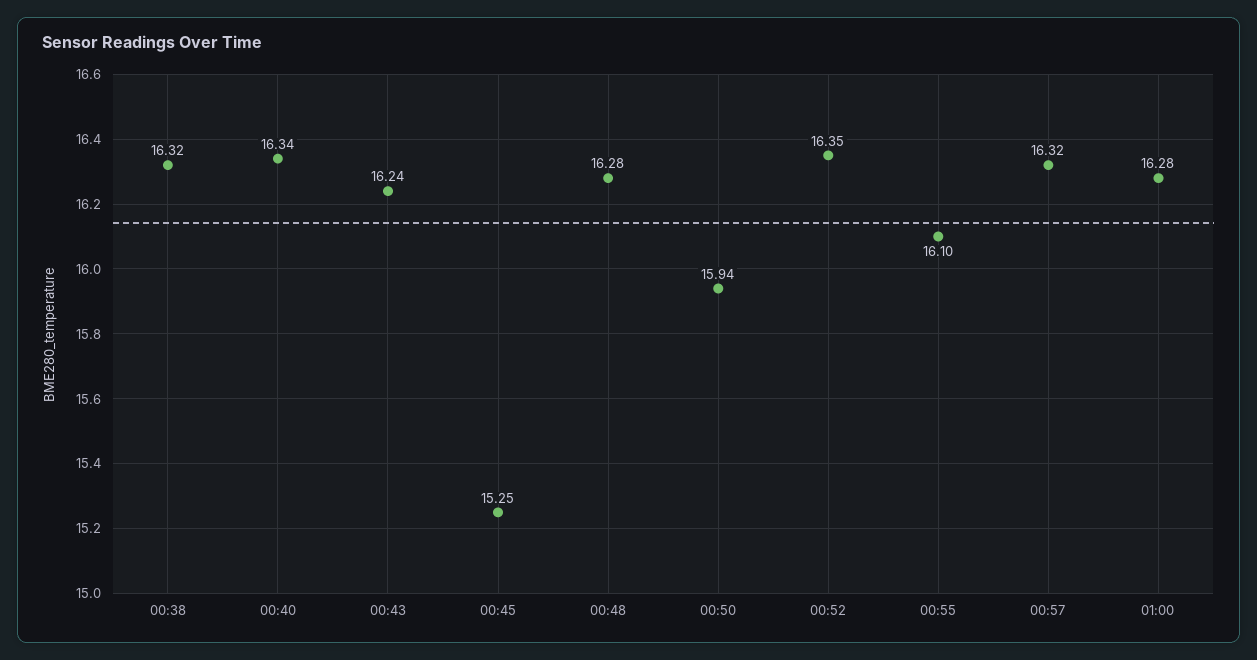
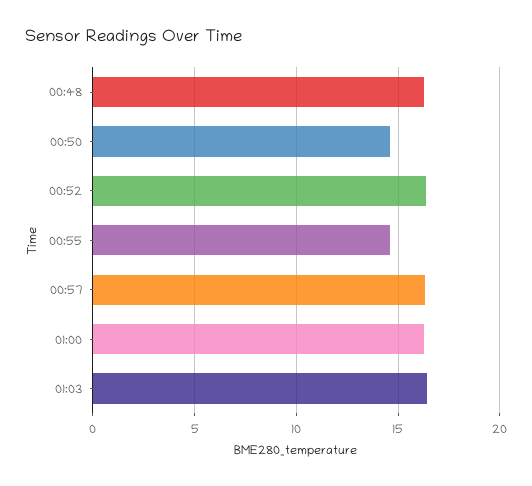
00:38: 16.32 -> none
00:40: 16.34 -> none
00:43: 16.24 -> none
00:45: 15.25 -> none
00:50: 15.94 -> 14.5
00:55: 16.1 -> 14.5
01:03: none -> 16.5

